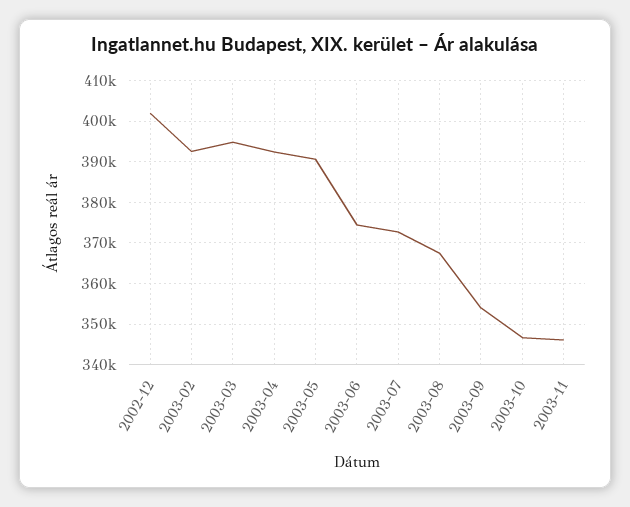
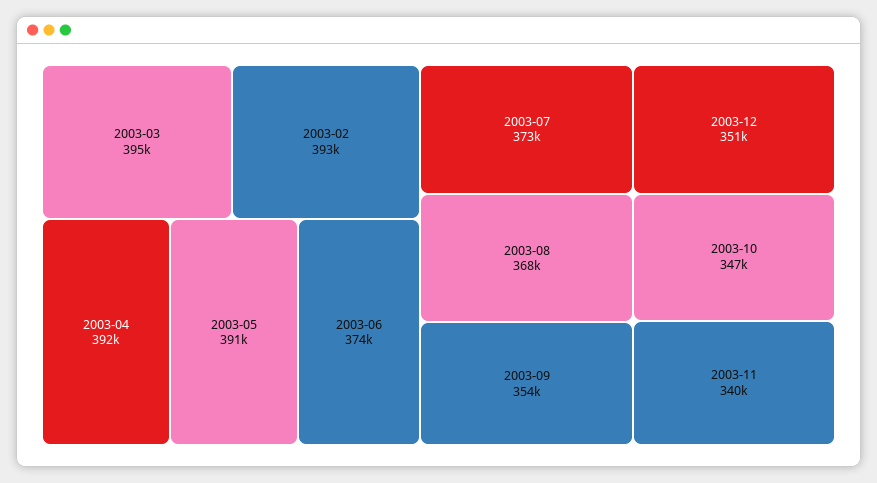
2002-12: 402000 -> none
2003-11: 346000 -> 340000
2003-12: none -> 351000

